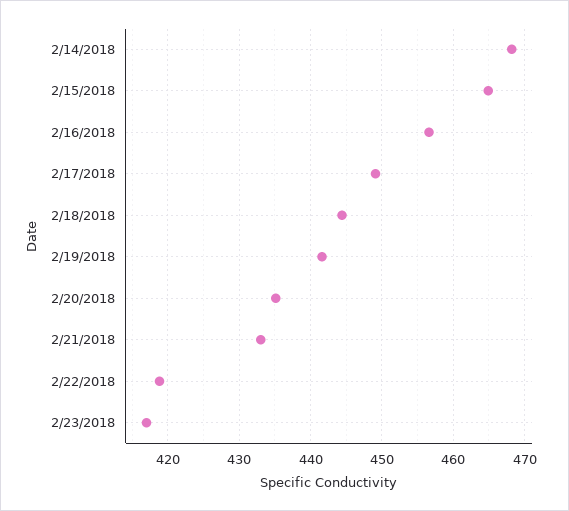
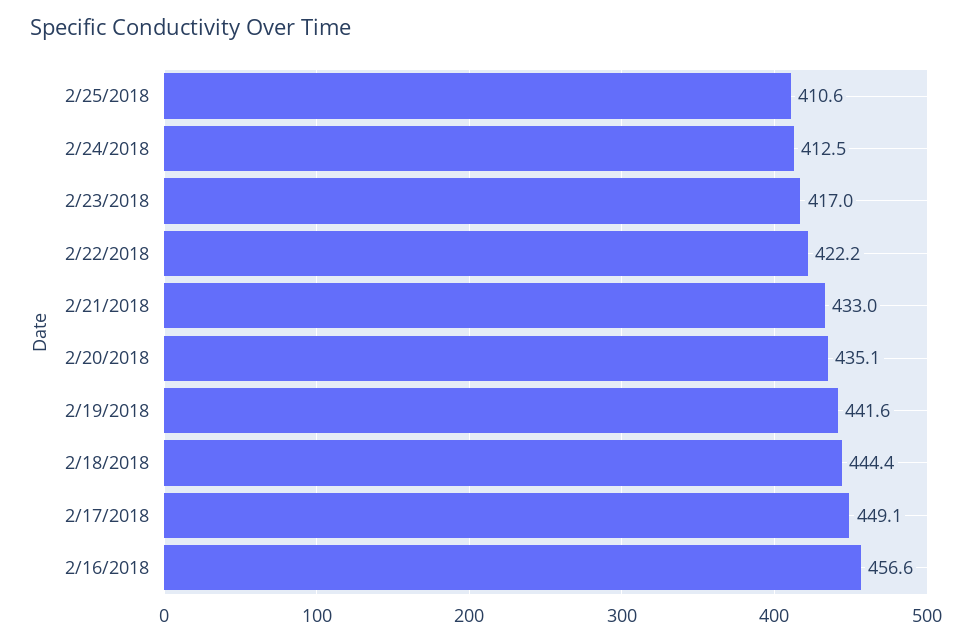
2/14/2018: 468 -> none
2/15/2018: 465 -> none
2/22/2018: 419 -> 422.2
2/25/2018: none -> 410.6
2/24/2018: none -> 412.5

